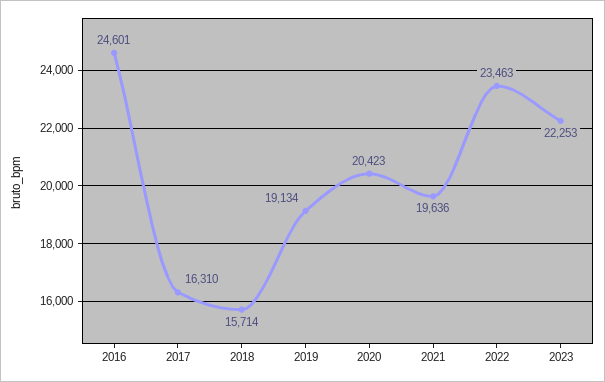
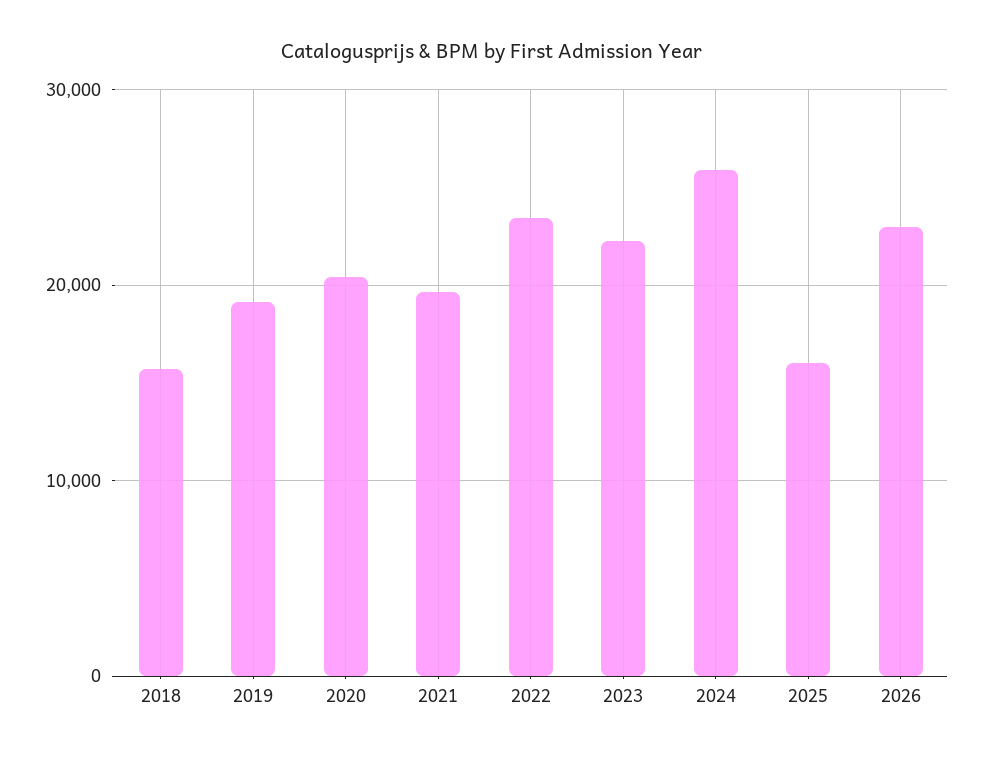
2016: 24601 -> none
2017: 16310 -> none
2024: none -> 26000
2025: none -> 16000
2026: none -> 23000

